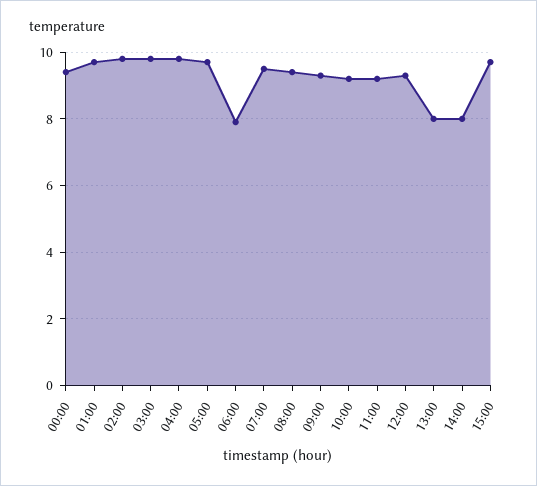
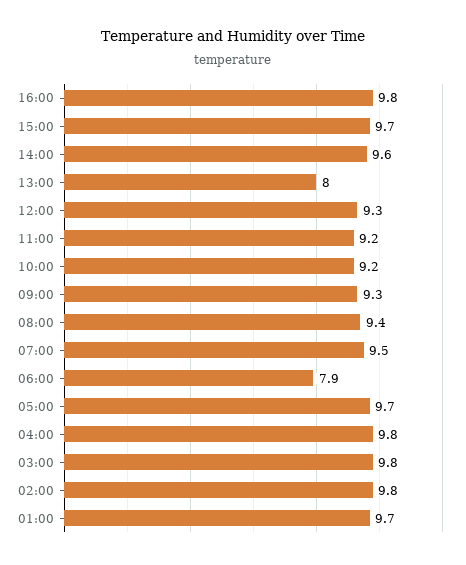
00:00: 9.5 -> none
14:00: 8 -> 9.6
16:00: none -> 9.8

